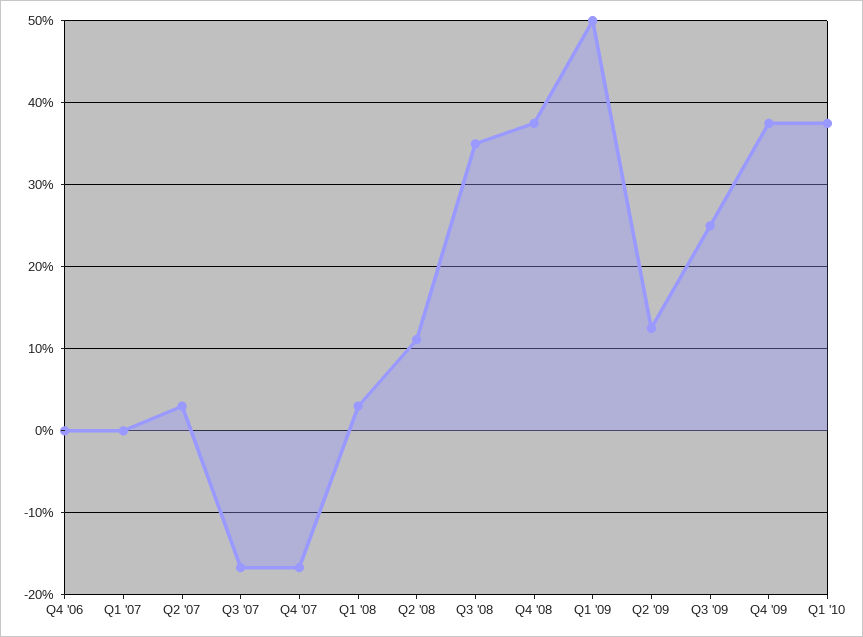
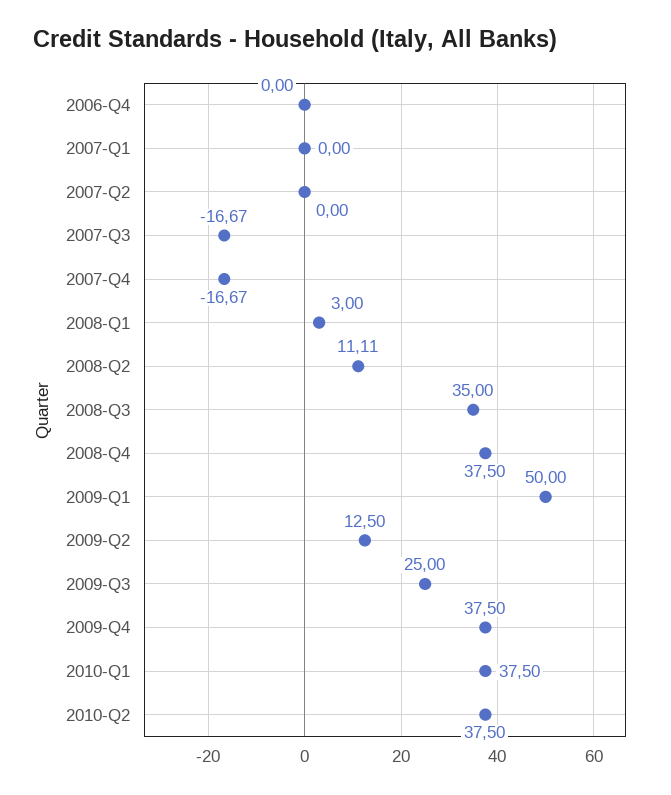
Q2 '07: 3 -> 0
2010-Q2: none -> 37.5

